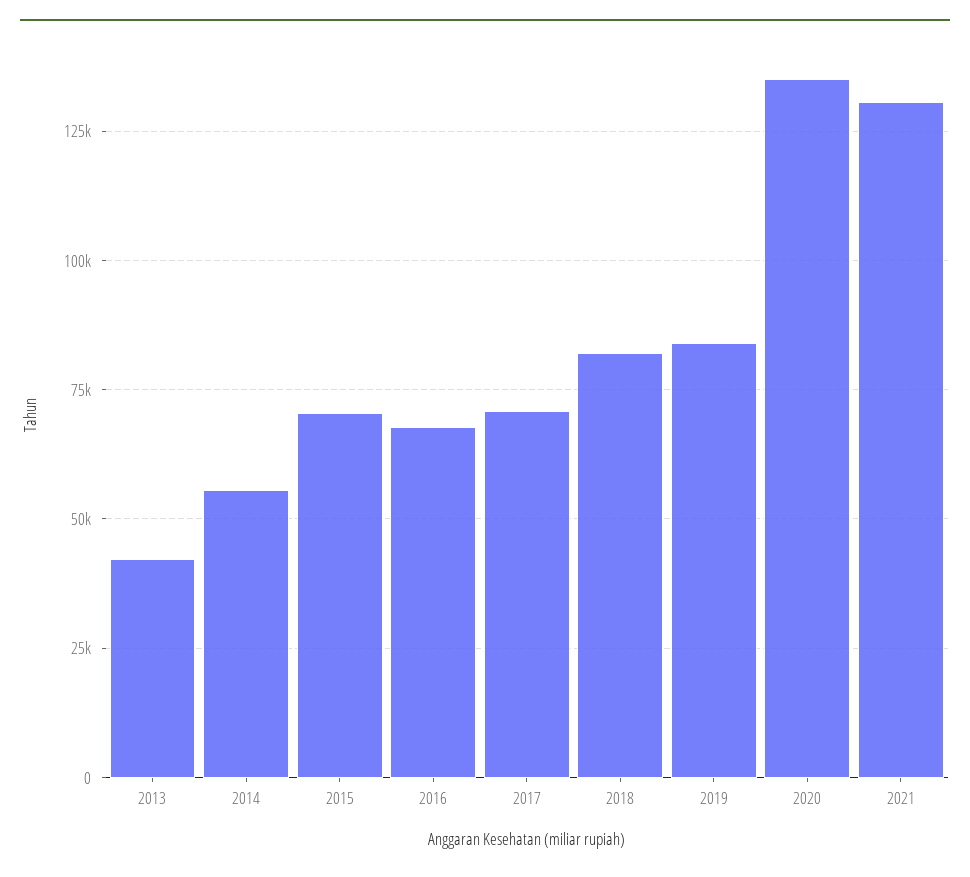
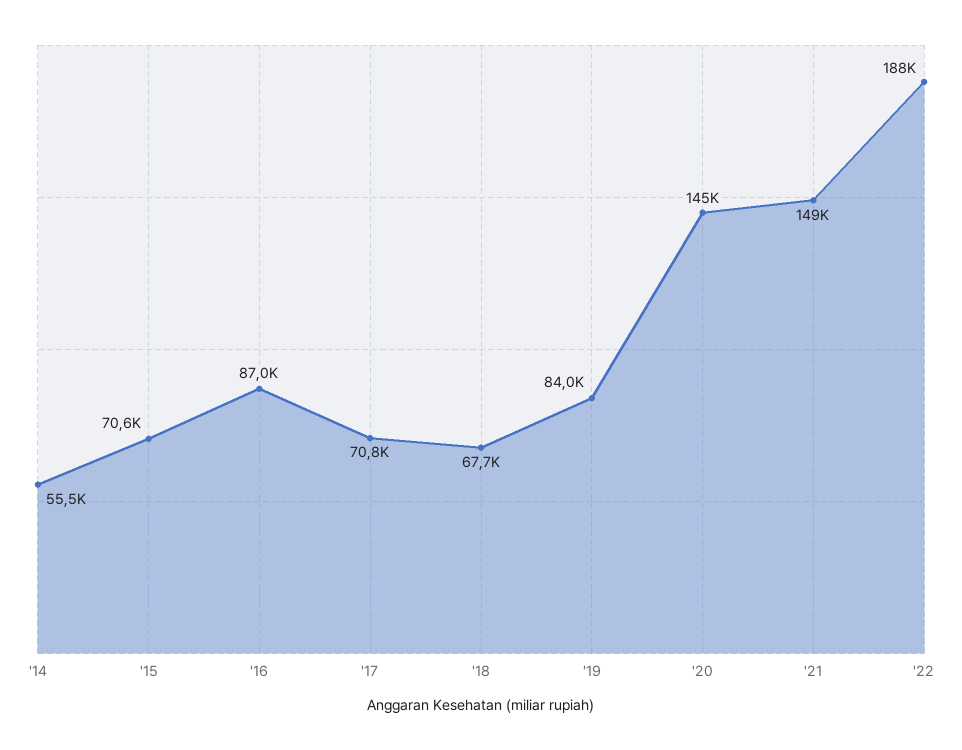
2013: 42500 -> none
2016: 67500 -> 87000
2018: 82500 -> 67700
2020: 135000 -> 145000
2021: 130000 -> 149000
'22: none -> 188000

